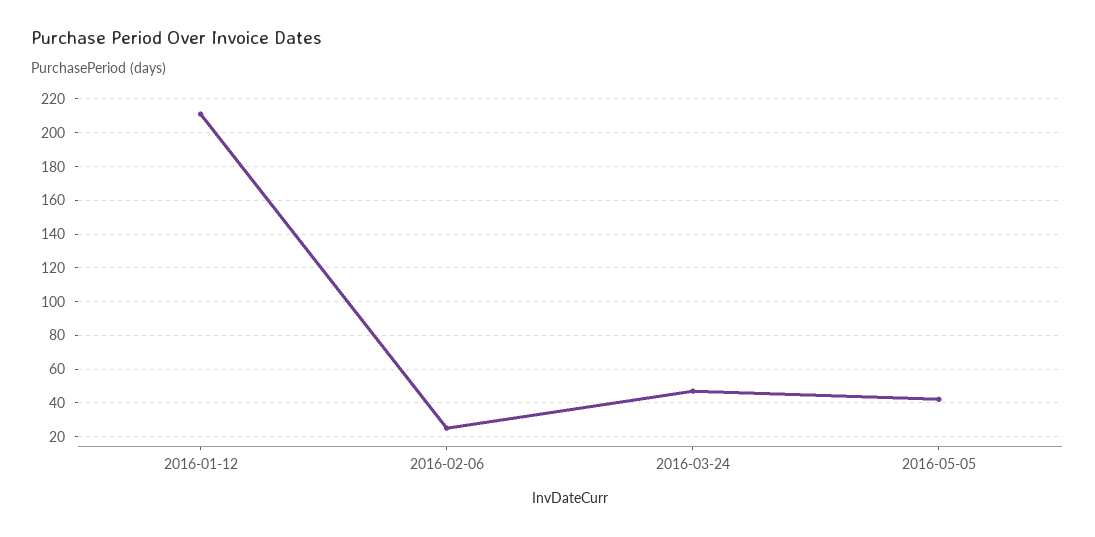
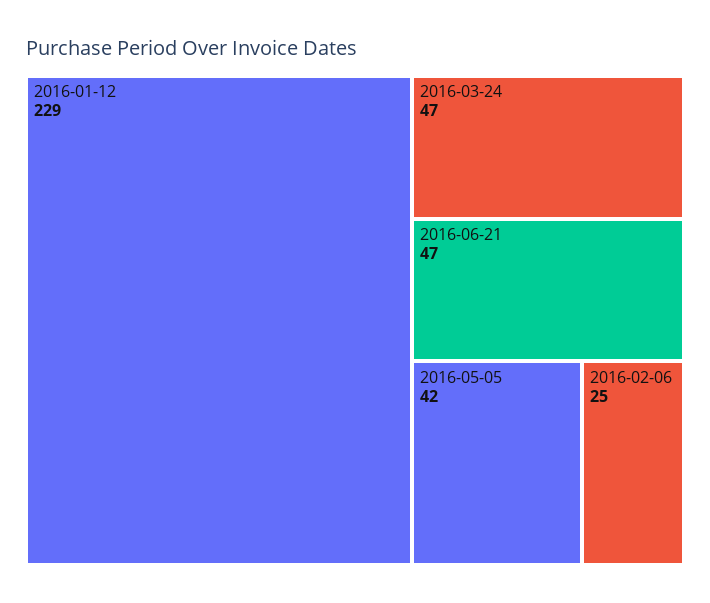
2016-01-12: 210 -> 229
2016-06-21: none -> 47

